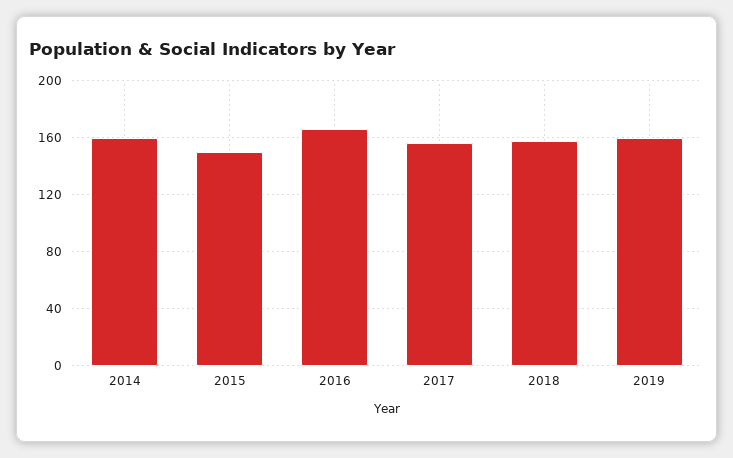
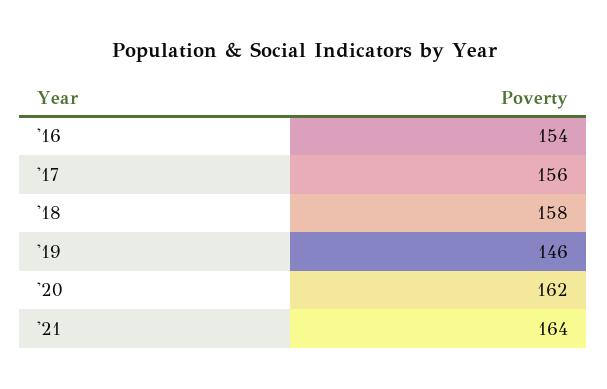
2014: 160 -> none
2015: 150 -> none
2016: 165 -> 154
2019: 160 -> 146
'20: none -> 162
'21: none -> 164

